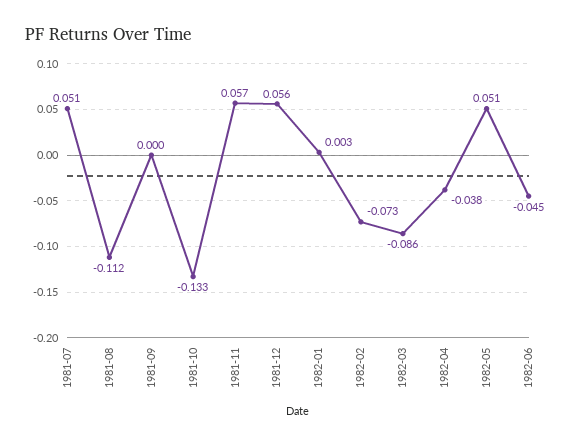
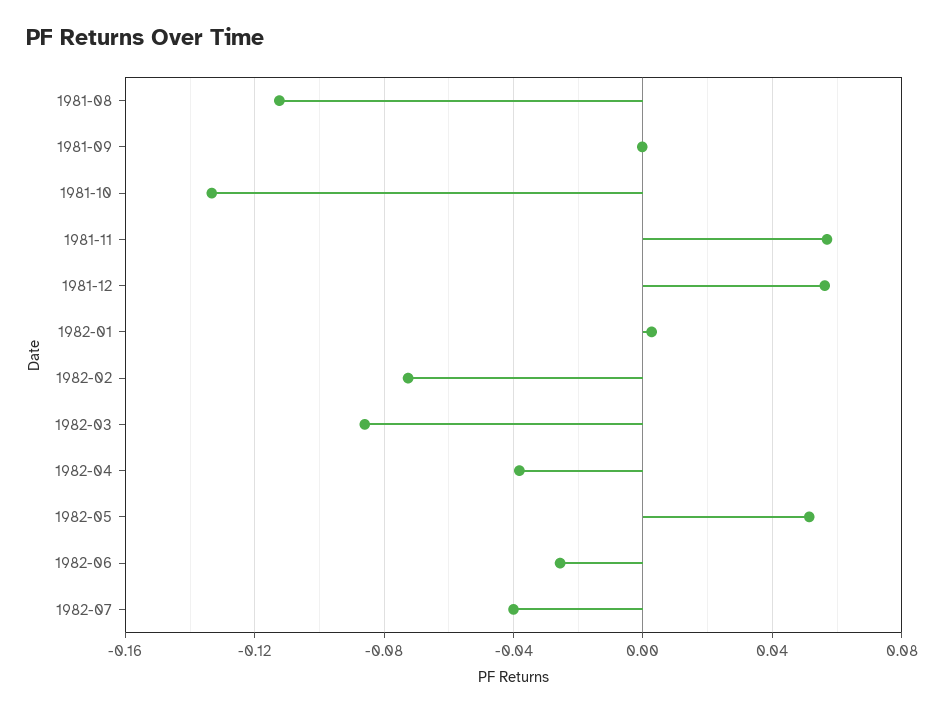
1981-07: 0.051 -> none
1982-06: -0.045 -> -0.025
1982-07: none -> -0.04

